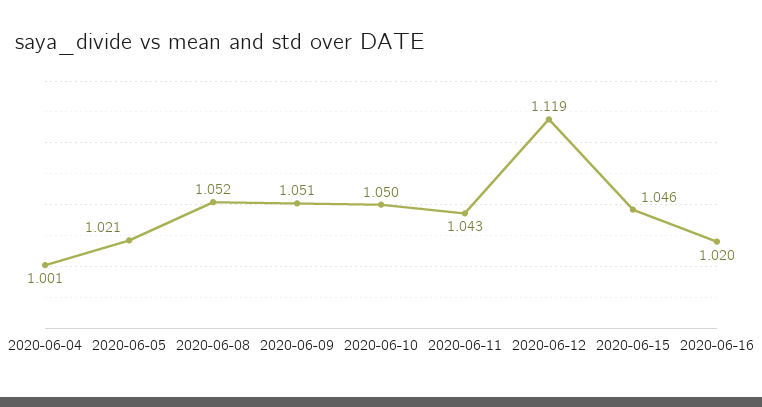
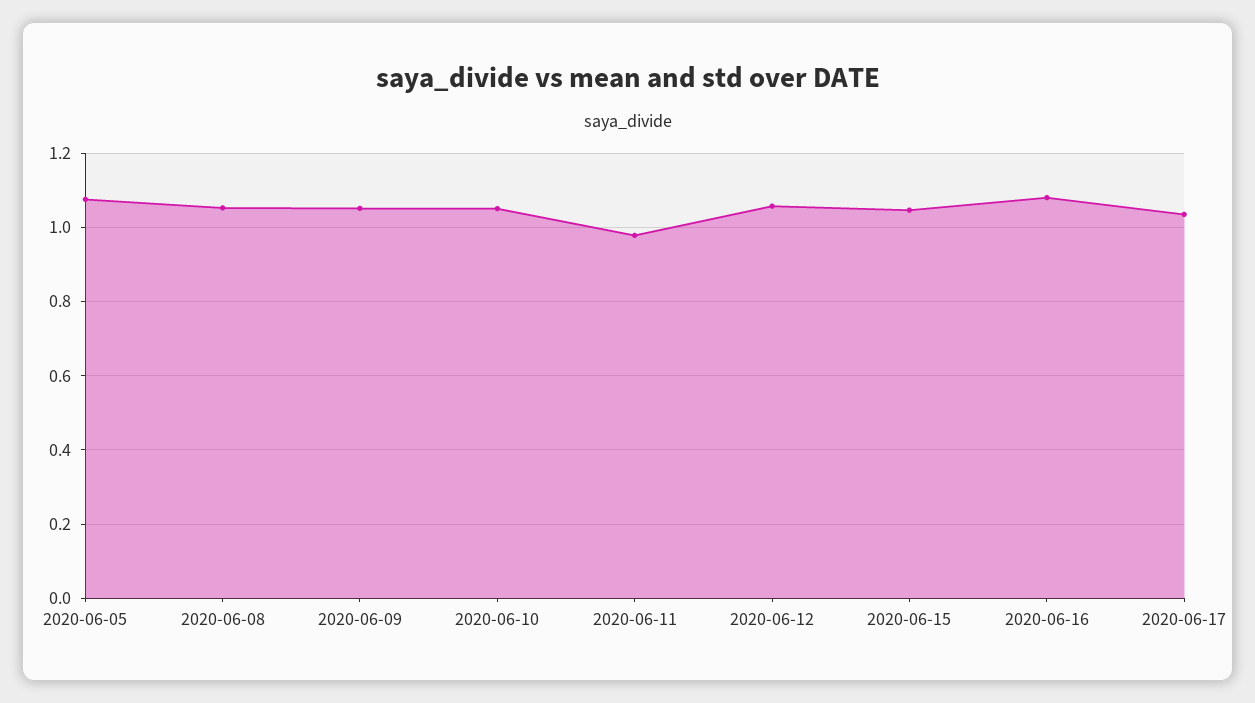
2020-06-04: 1.001 -> none
2020-06-05: 1.021 -> 1.08
2020-06-11: 1.043 -> 0.98
2020-06-12: 1.119 -> 1.06
2020-06-16: 1.02 -> 1.08
2020-06-17: none -> 1.04

